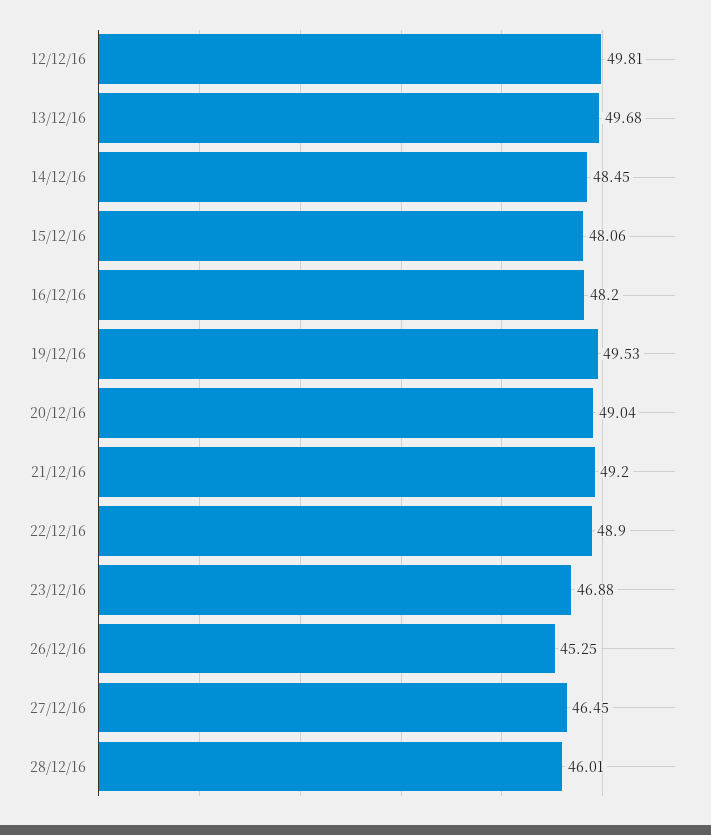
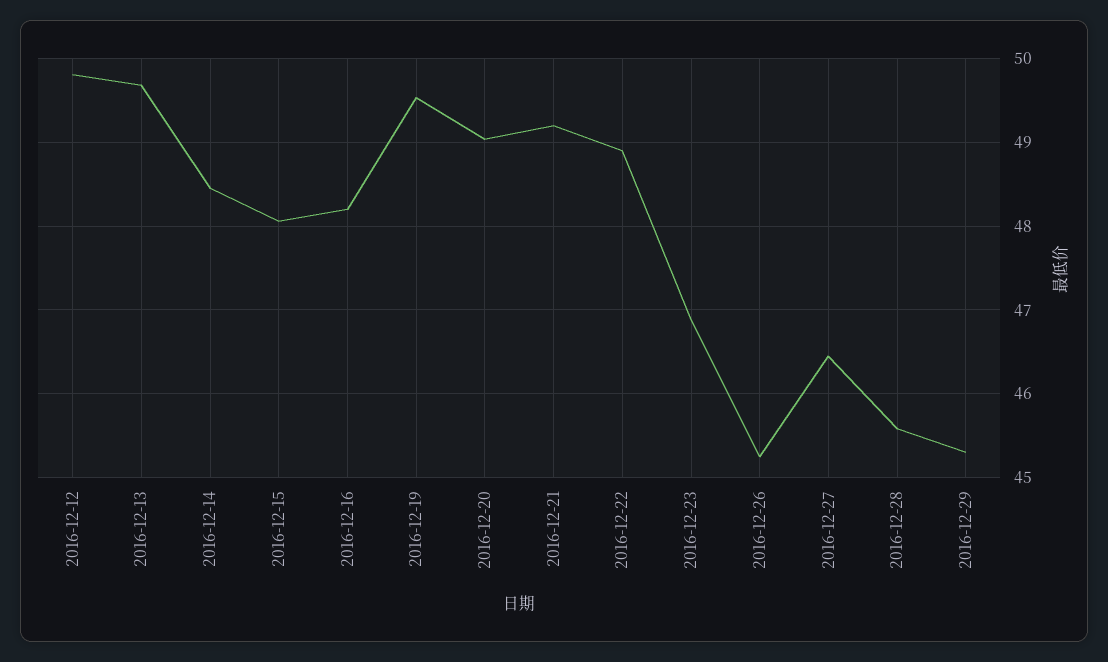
28/12/16: 46.01 -> 45.6
2016-12-29: none -> 45.3

